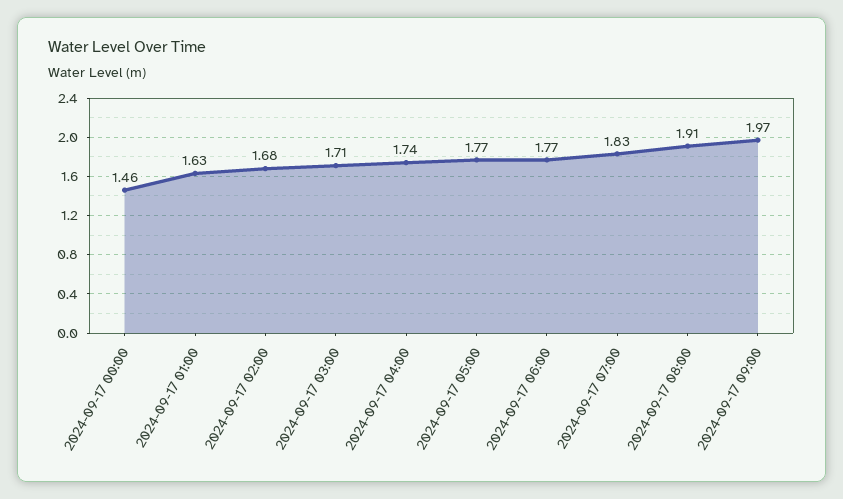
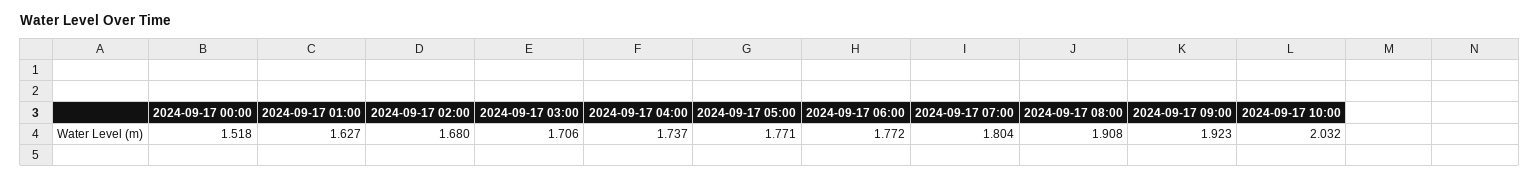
2024-09-17 00:00: 1.46 -> 1.518
2024-09-17 07:00: 1.83 -> 1.804
2024-09-17 09:00: 1.97 -> 1.923
2024-09-17 10:00: none -> 2.032

